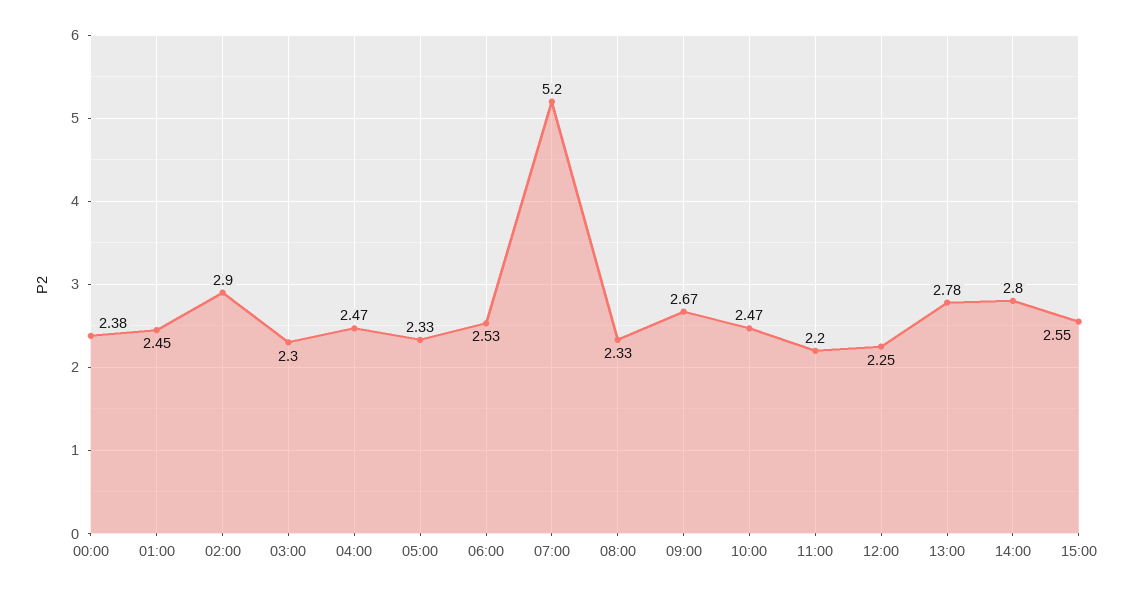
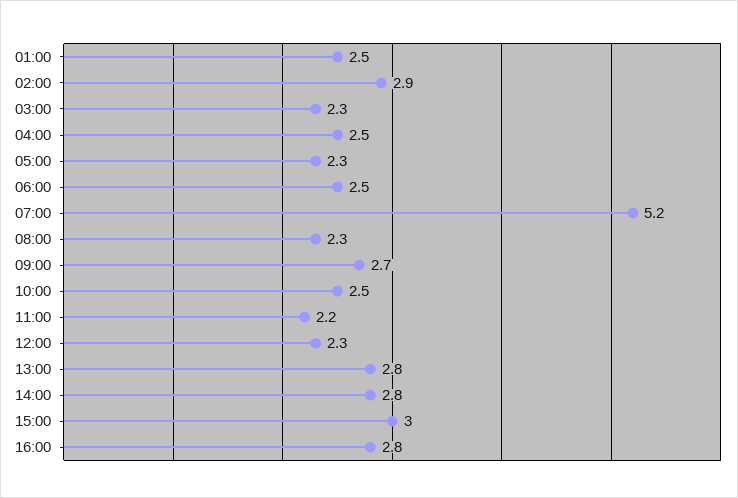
00:00: 2.38 -> none
15:00: 2.55 -> 3
16:00: none -> 2.8

